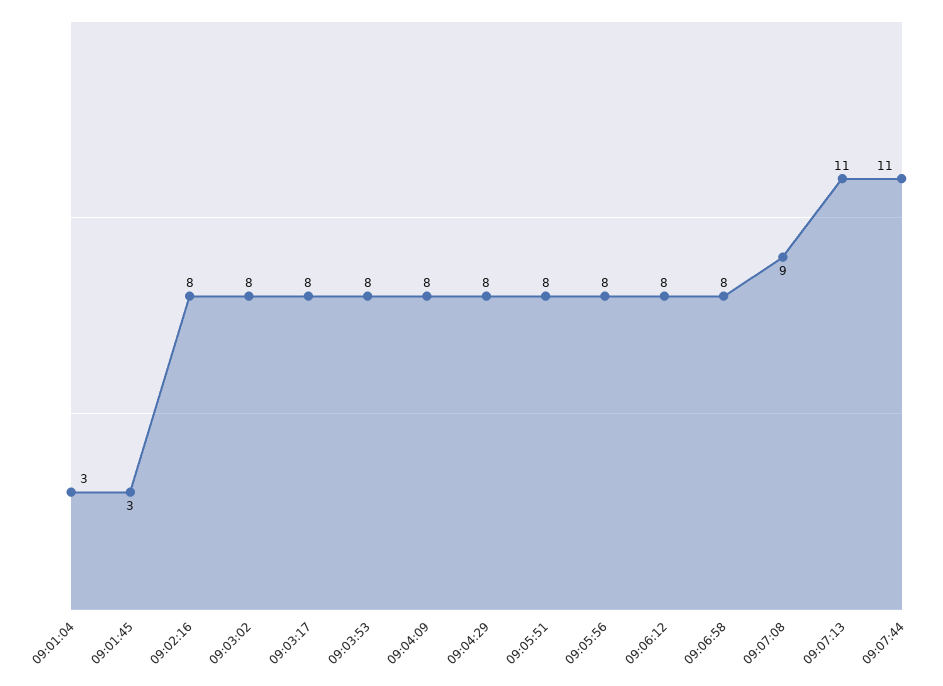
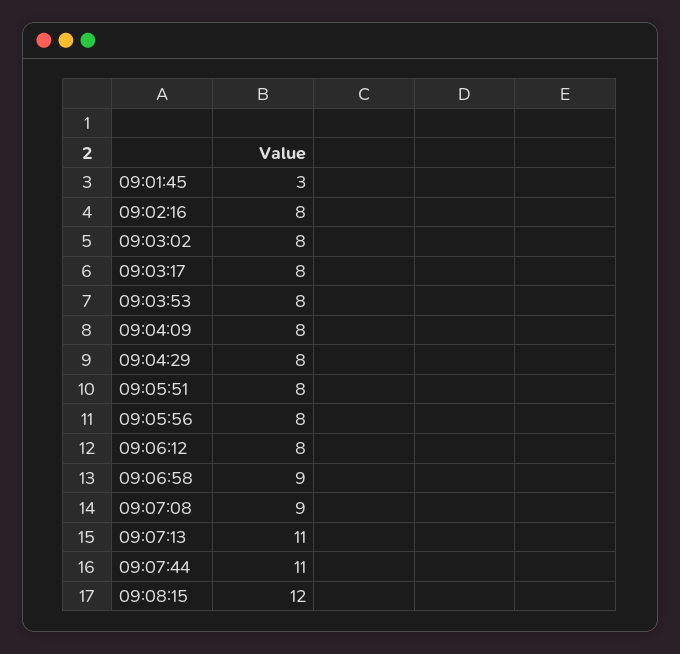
09:01:04: 3 -> none
09:06:58: 8 -> 9
09:08:15: none -> 12

